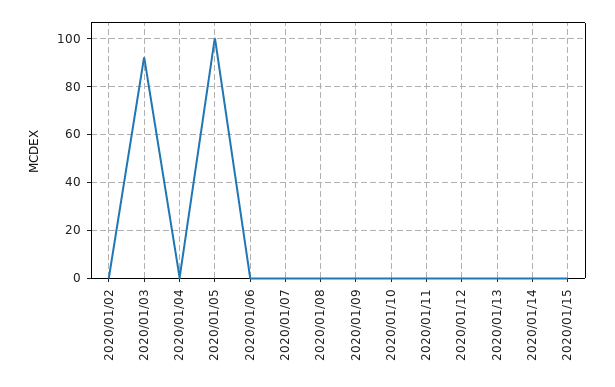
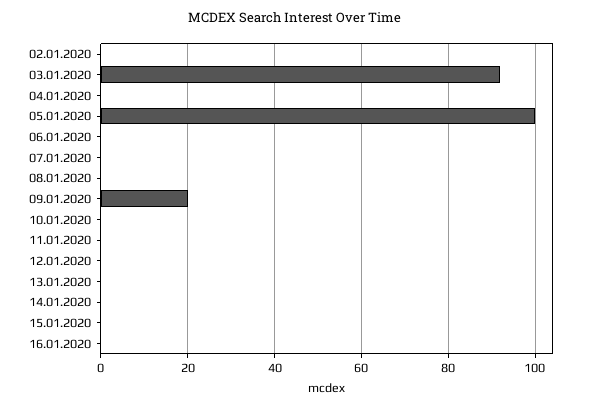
2020/01/09: 0 -> 20
16.01.2020: none -> 0

